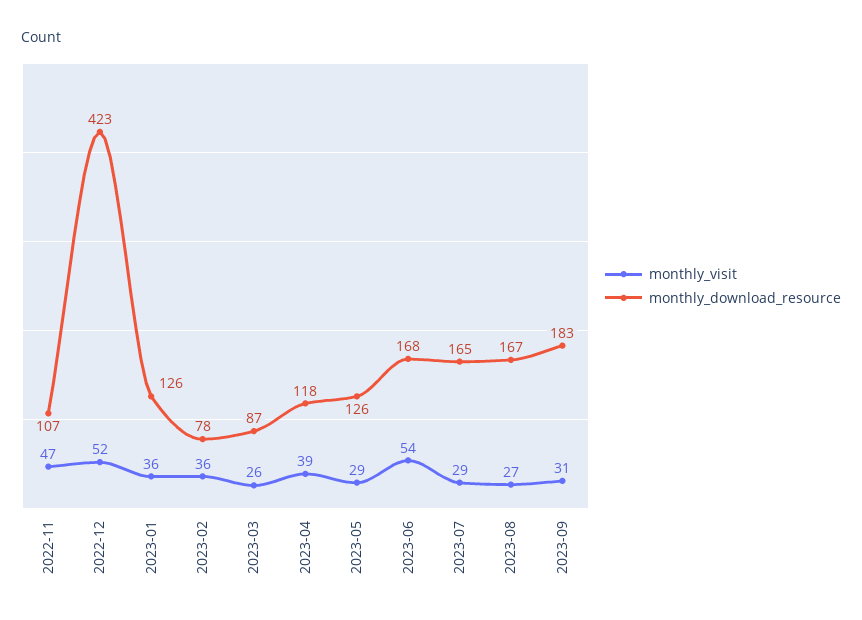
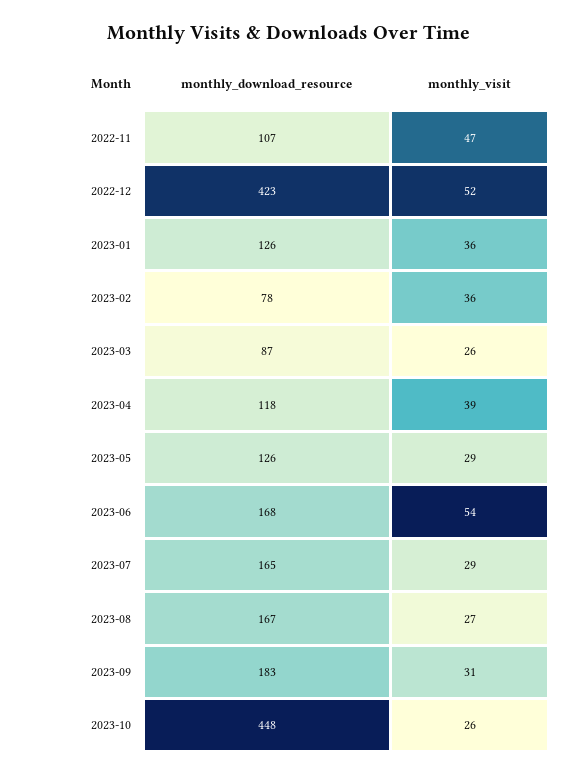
monthly_download_resource, 2023-10: none -> 448
monthly_visit, 2023-10: none -> 26

